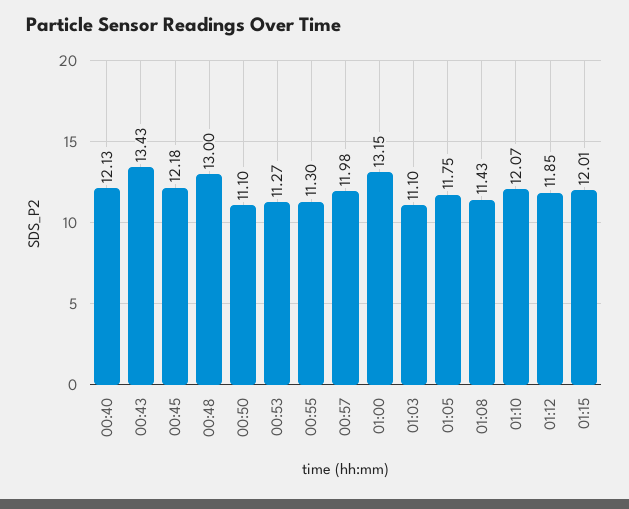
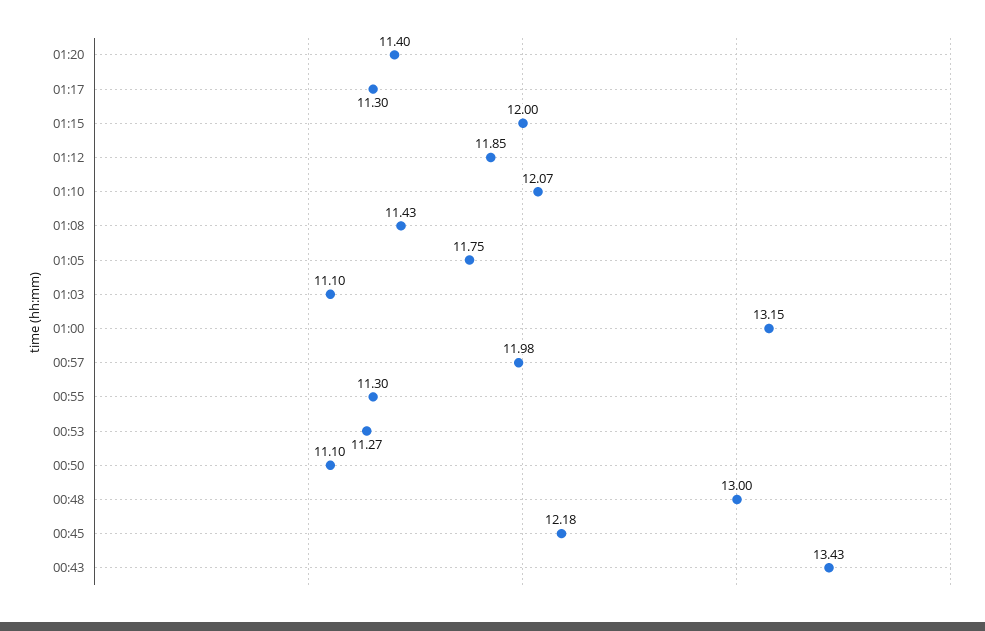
00:40: 12.13 -> none
01:15: 12.01 -> 12
01:20: none -> 11.4
01:17: none -> 11.3

